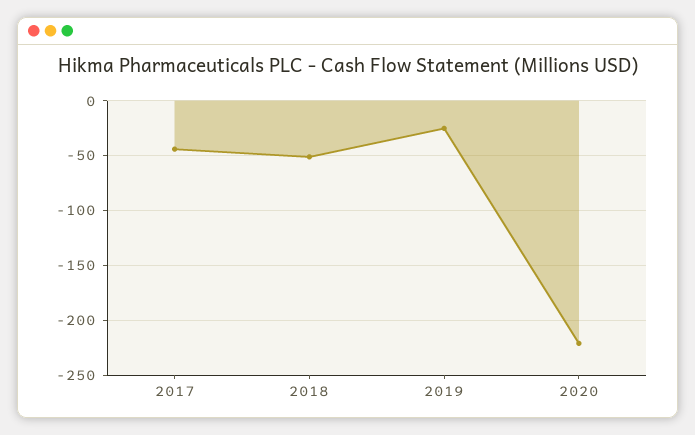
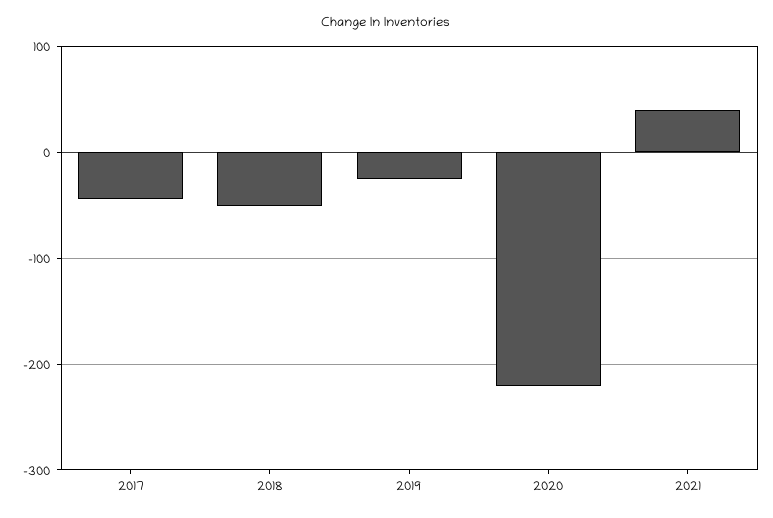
2021: none -> 40

